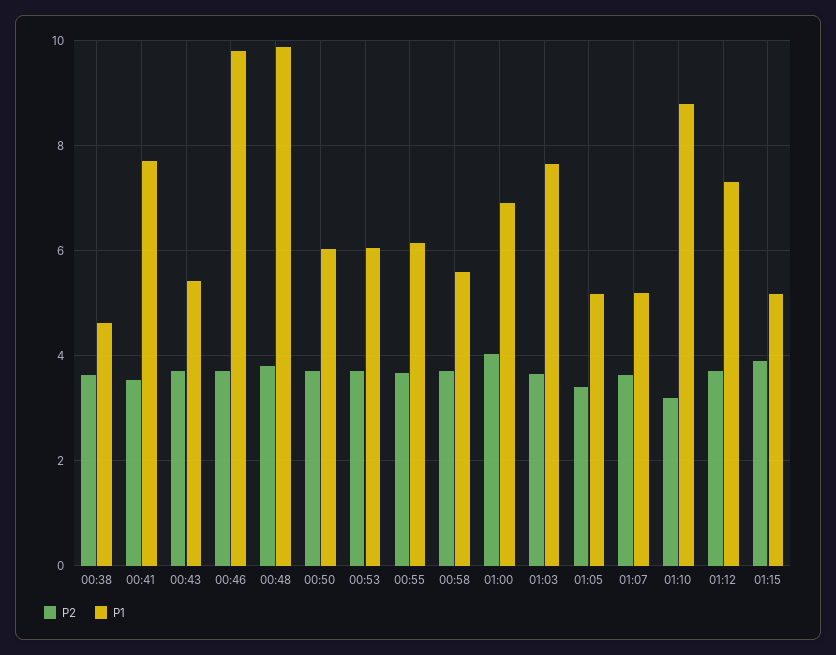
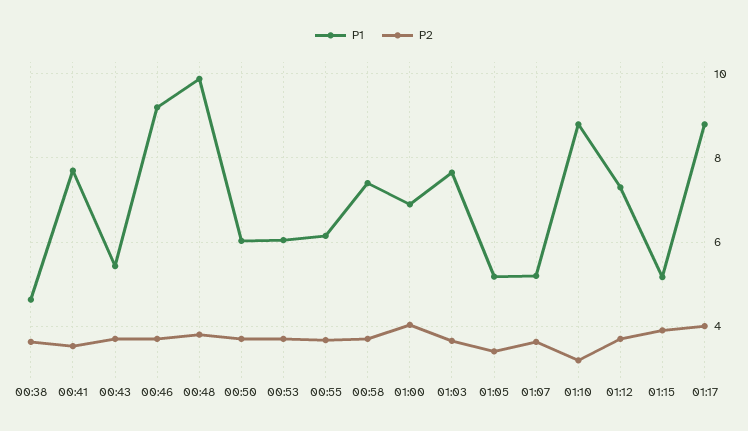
P1, 00:46: 9.8 -> 9.2
P1, 00:58: 5.6 -> 7.4
P1, 01:17: none -> 8.8
P2, 01:17: none -> 4

